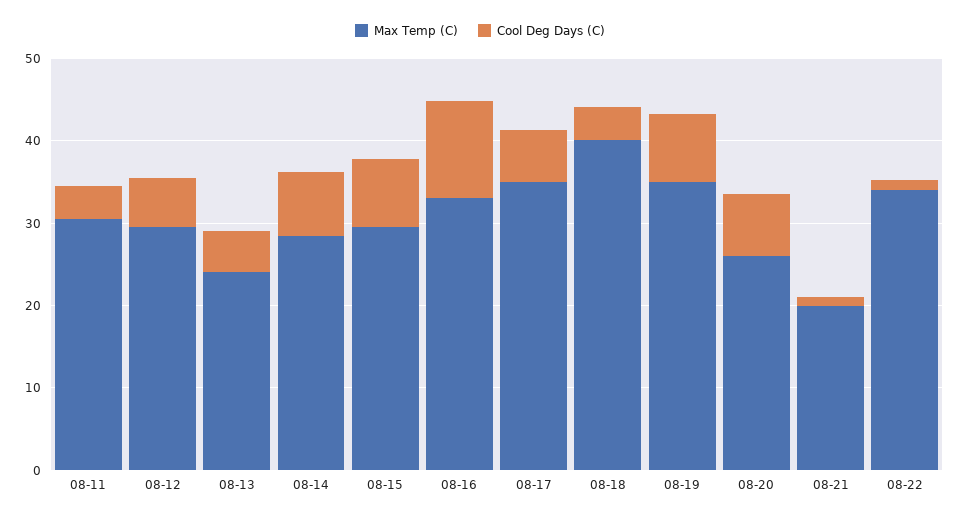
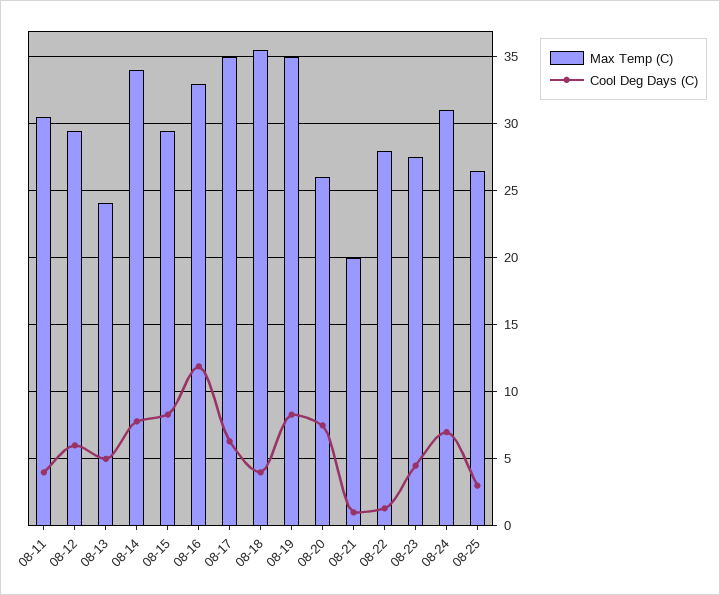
Max Temp (C), 08-14: 28 -> 34
Max Temp (C), 08-18: 40 -> 35.5
Max Temp (C), 08-22: 34 -> 28
Max Temp (C), 08-23: none -> 27.5
Cool Deg Days (C), 08-23: none -> 4.5
Max Temp (C), 08-24: none -> 31
Cool Deg Days (C), 08-24: none -> 7
Max Temp (C), 08-25: none -> 26.5
Cool Deg Days (C), 08-25: none -> 3

